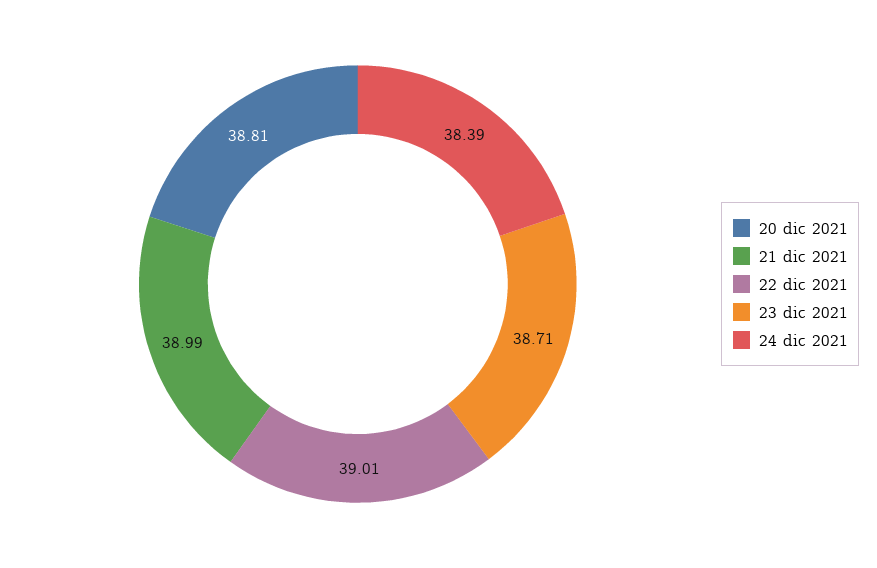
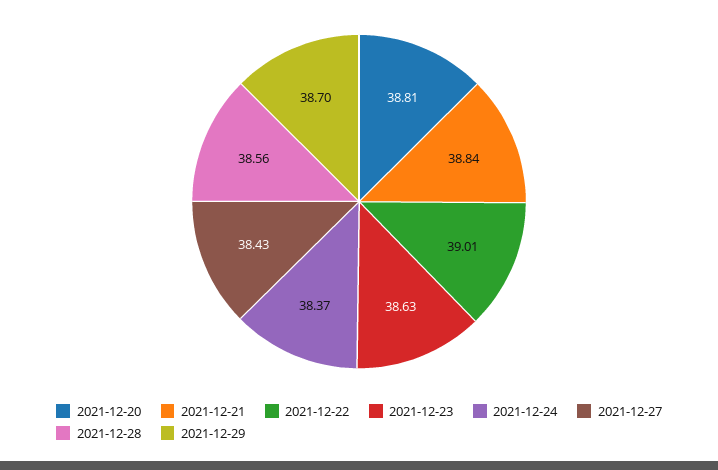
21 dic 2021: 38.99 -> 38.84
23 dic 2021: 38.71 -> 38.63
24 dic 2021: 38.39 -> 38.37
2021-12-27: none -> 38.43
2021-12-28: none -> 38.56
2021-12-29: none -> 38.7

